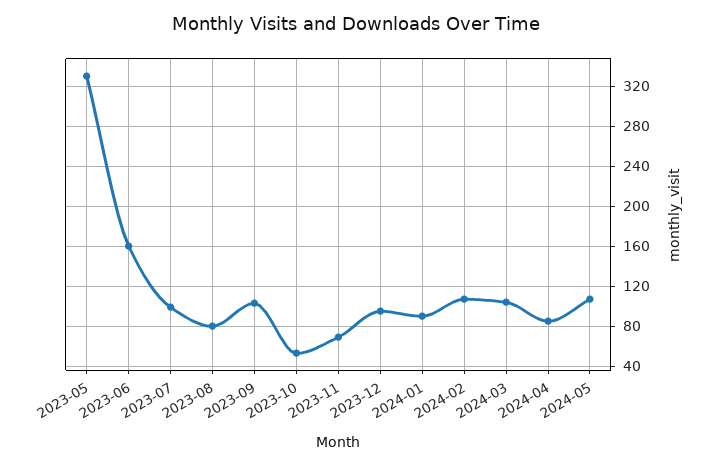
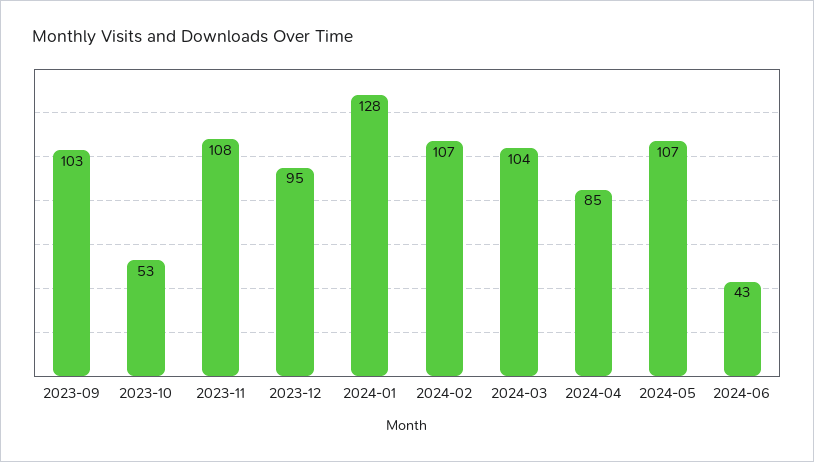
2023-05: 330 -> none
2023-06: 160 -> none
2023-07: 100 -> none
2023-08: 80 -> none
2023-11: 70 -> 108
2024-01: 90 -> 128
2024-06: none -> 43

